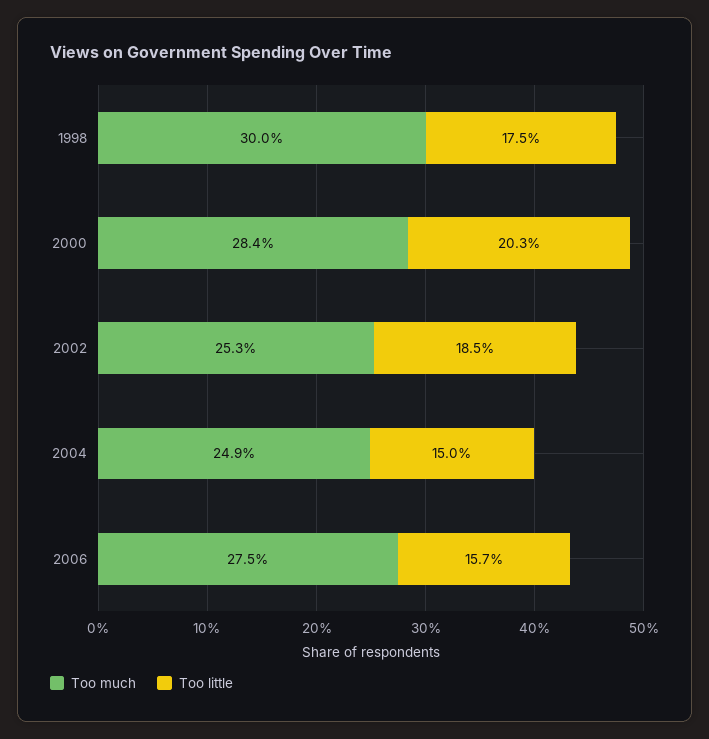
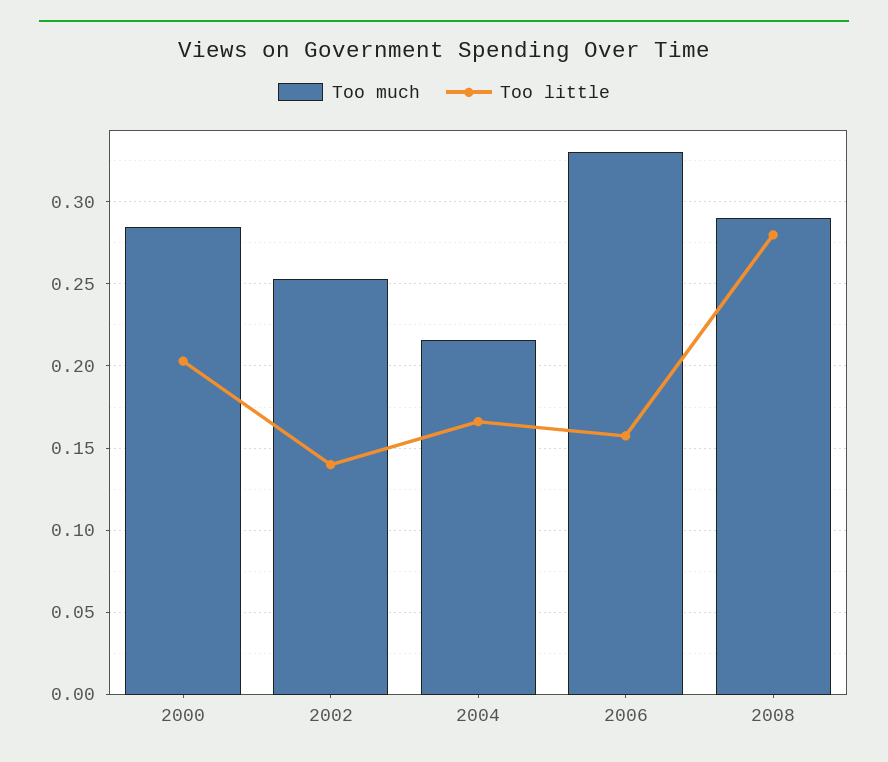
Too much, 1998: 0.3 -> none
Too little, 1998: 0.175 -> none
Too little, 2002: 0.185 -> 0.14
Too much, 2004: 0.249 -> 0.215
Too little, 2004: 0.15 -> 0.165
Too much, 2006: 0.275 -> 0.33
Too much, 2008: none -> 0.29
Too little, 2008: none -> 0.28

